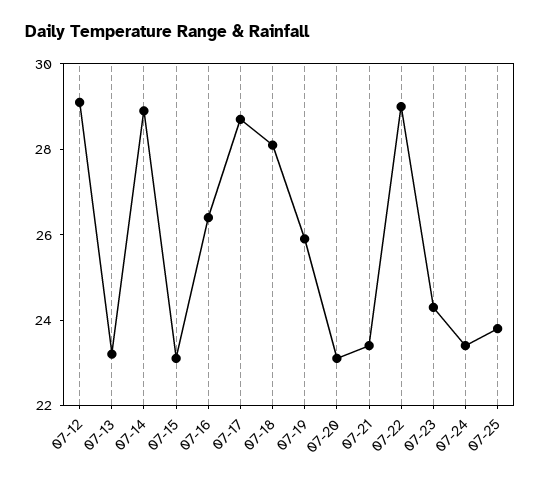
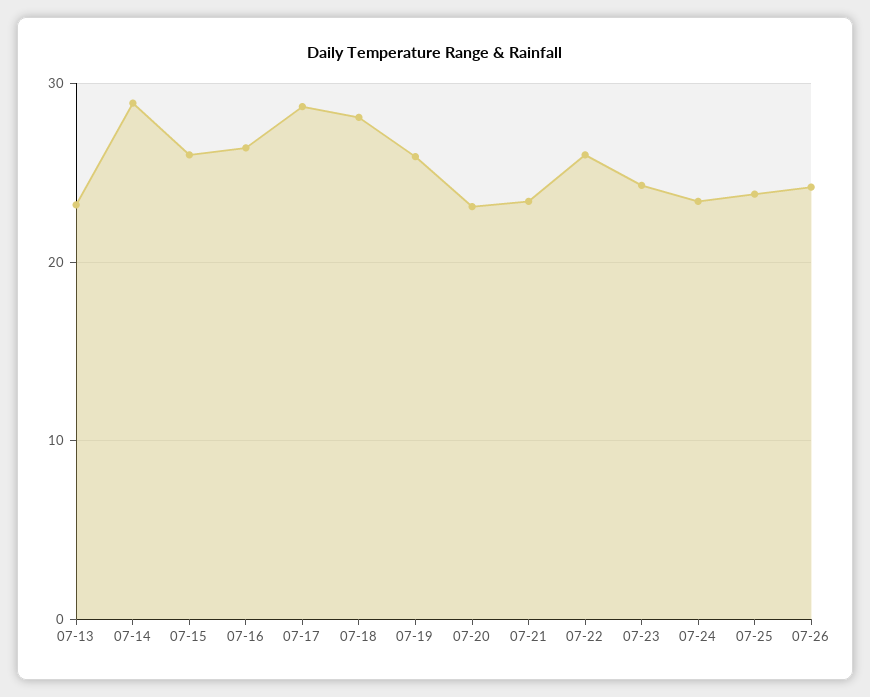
07-12: 29 -> none
07-15: 23 -> 26
07-22: 29 -> 26
07-26: none -> 24

